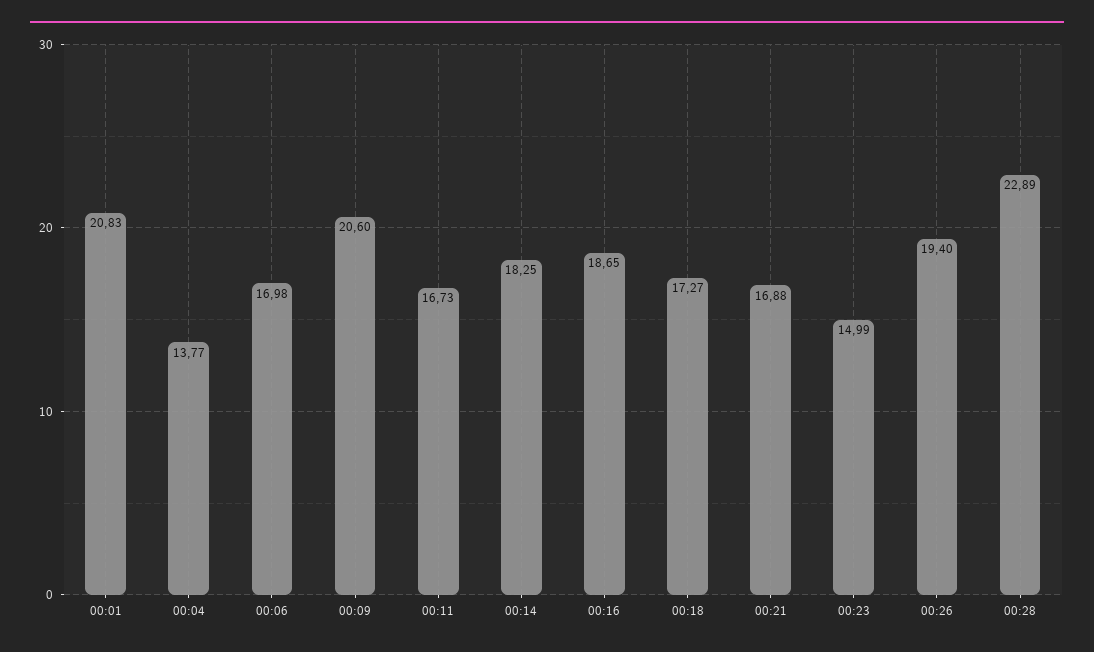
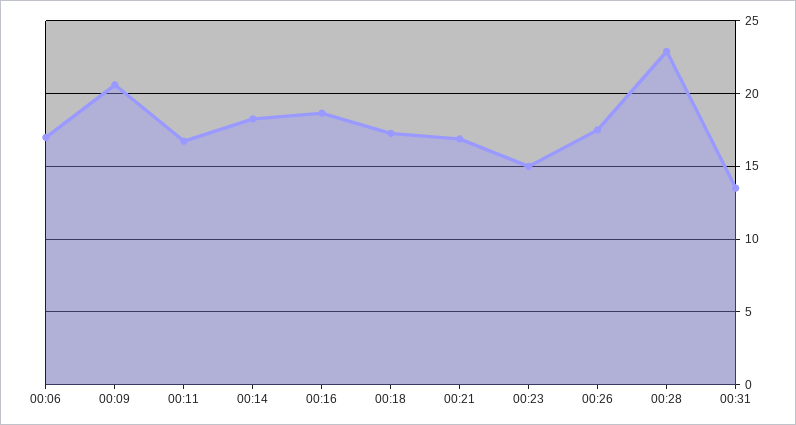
00:01: 20.83 -> none
00:04: 13.77 -> none
00:26: 19.4 -> 17.5
00:31: none -> 13.5

